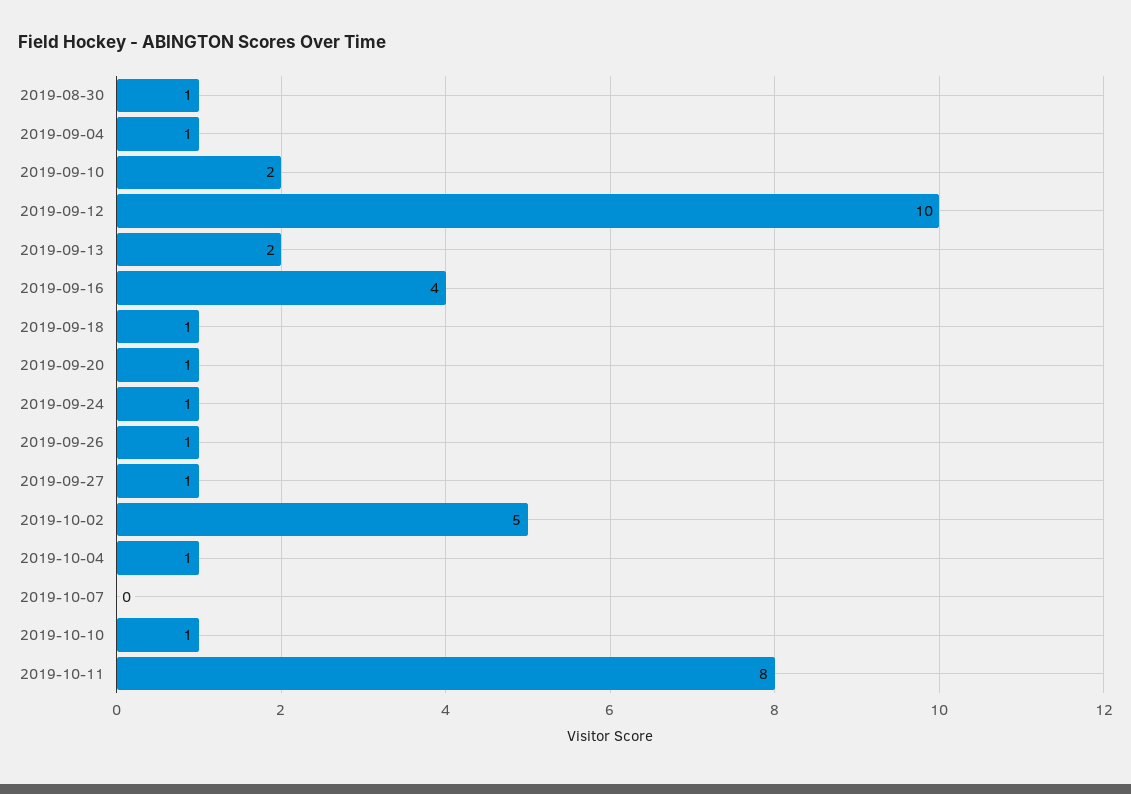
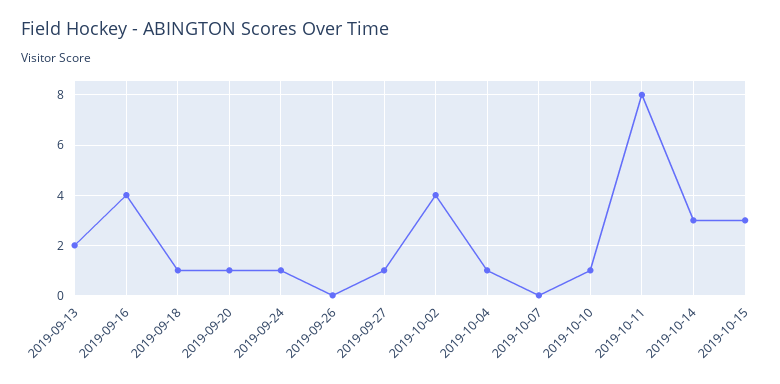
2019-08-30: 1 -> none
2019-09-04: 1 -> none
2019-09-10: 2 -> none
2019-09-12: 10 -> none
2019-09-26: 1 -> 0
2019-10-02: 5 -> 4
2019-10-14: none -> 3
2019-10-15: none -> 3

